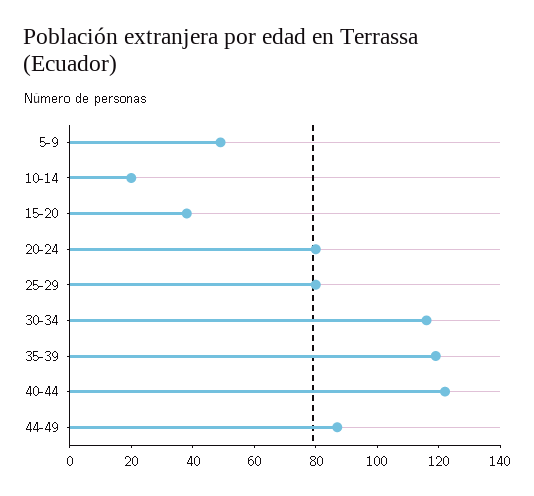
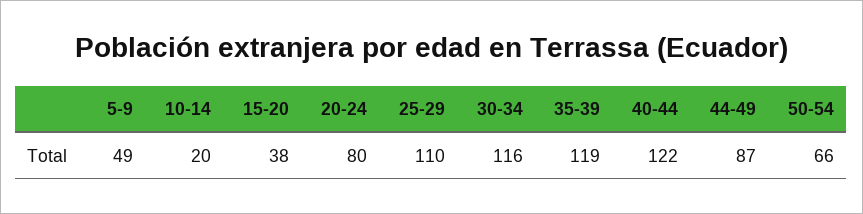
25-29: 80 -> 110
50-54: none -> 66

